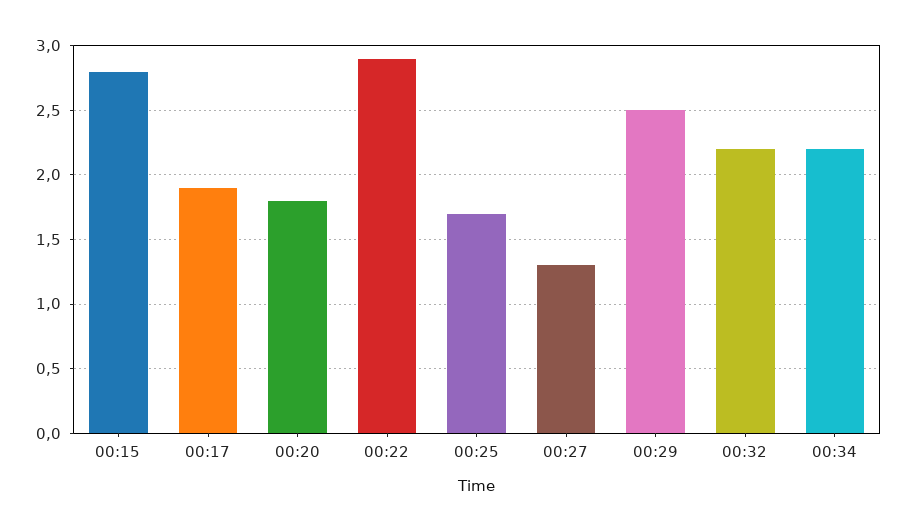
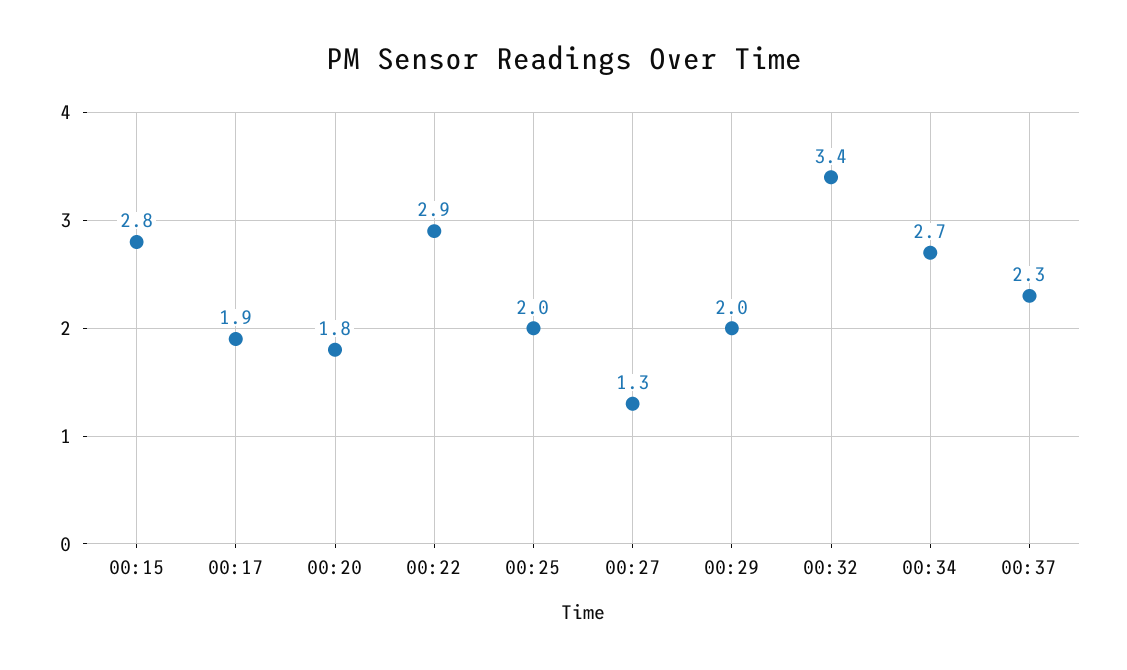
00:25: 1.7 -> 2
00:29: 2.5 -> 2
00:32: 2.2 -> 3.4
00:34: 2.2 -> 2.7
00:37: none -> 2.3

